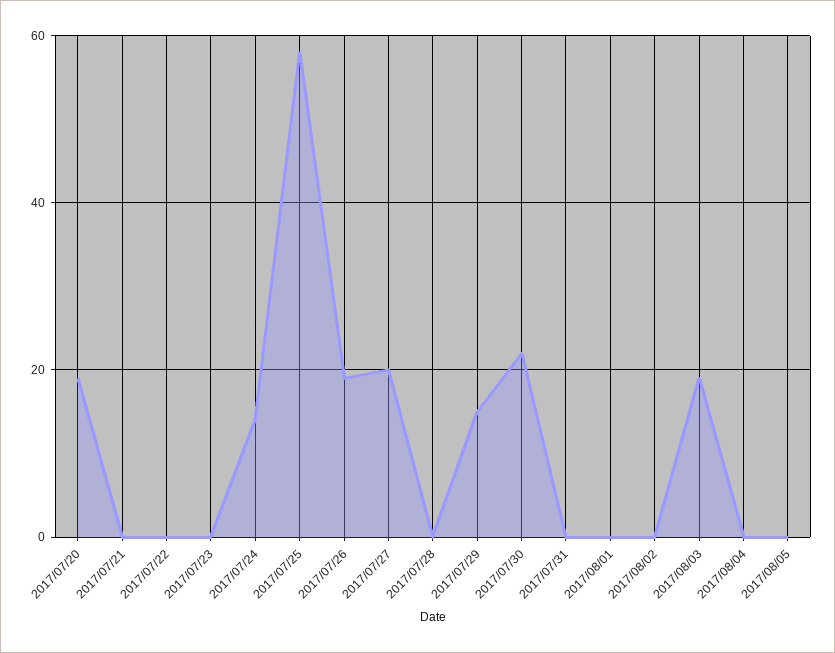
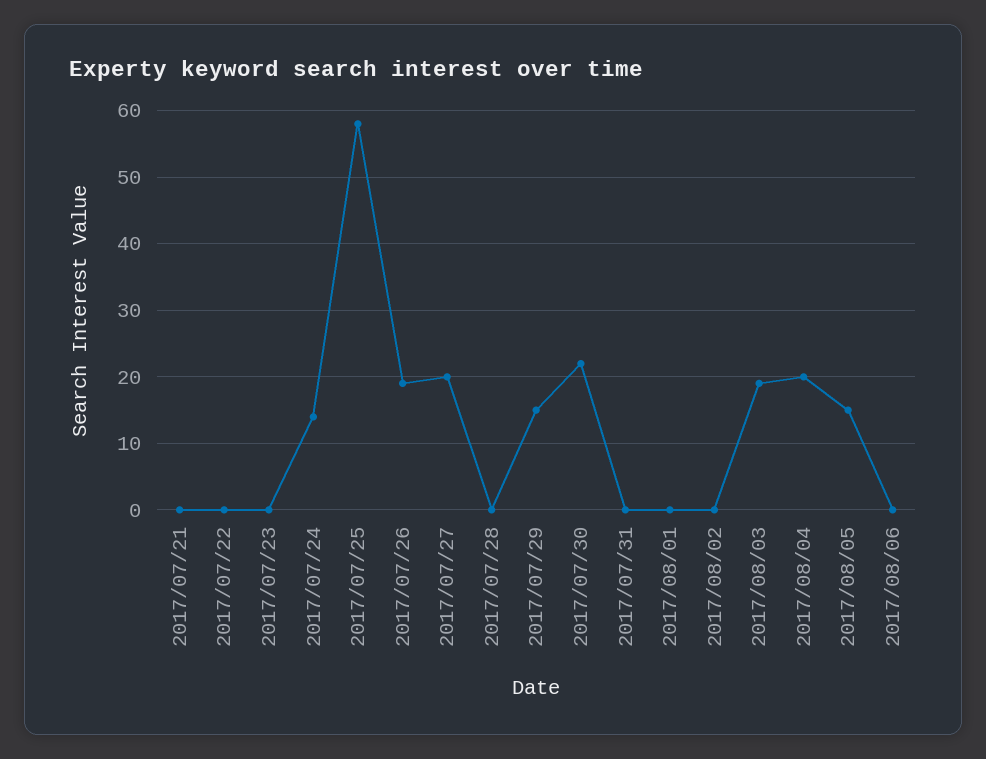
2017/07/20: 20 -> none
2017/08/04: 0 -> 20
2017/08/05: 0 -> 15
2017/08/06: none -> 0

